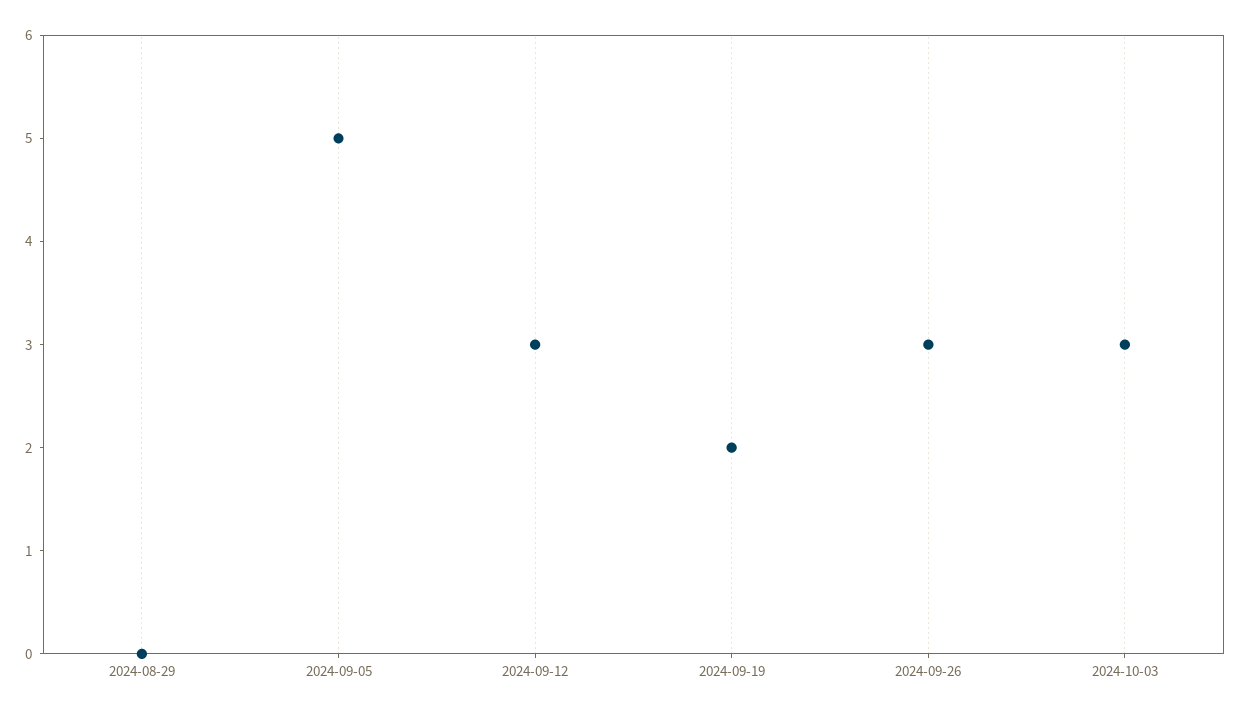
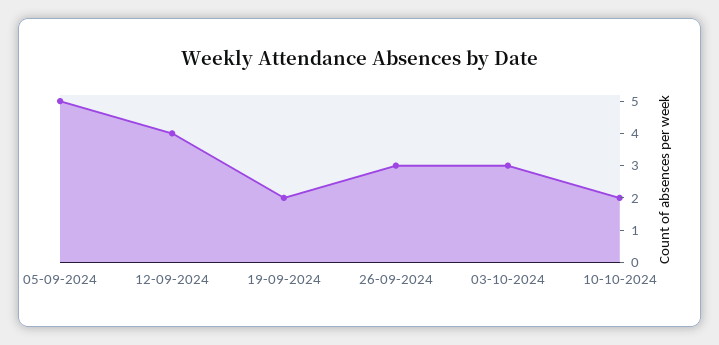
2024-08-29: 0 -> none
2024-09-12: 3 -> 4
10-10-2024: none -> 2

